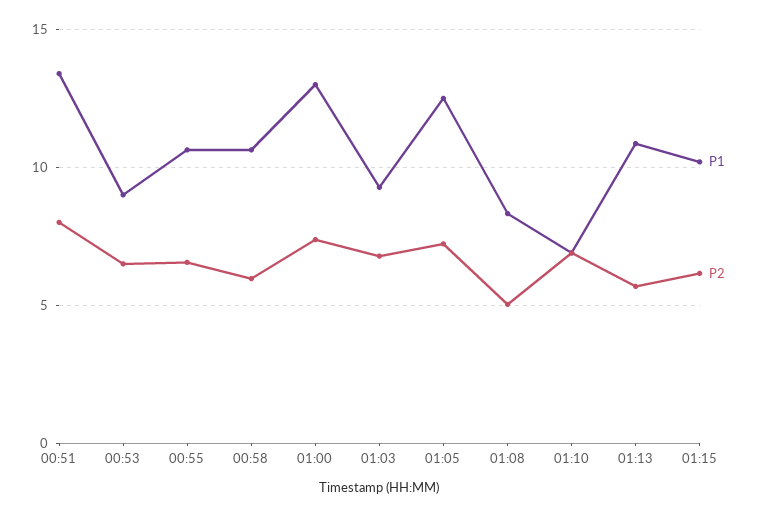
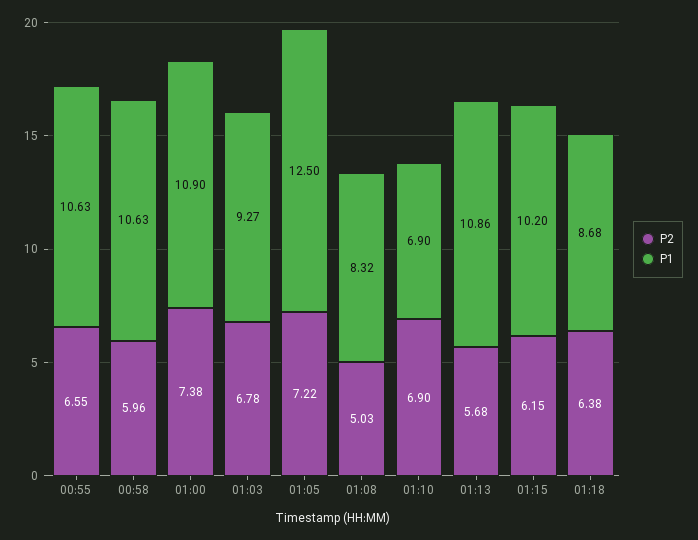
P1, 00:51: 13.5 -> none
P2, 00:51: 8 -> none
P1, 00:53: 9 -> none
P2, 00:53: 6.5 -> none
P1, 01:00: 13 -> 10.9
P2, 01:18: none -> 6.38
P1, 01:18: none -> 8.68

